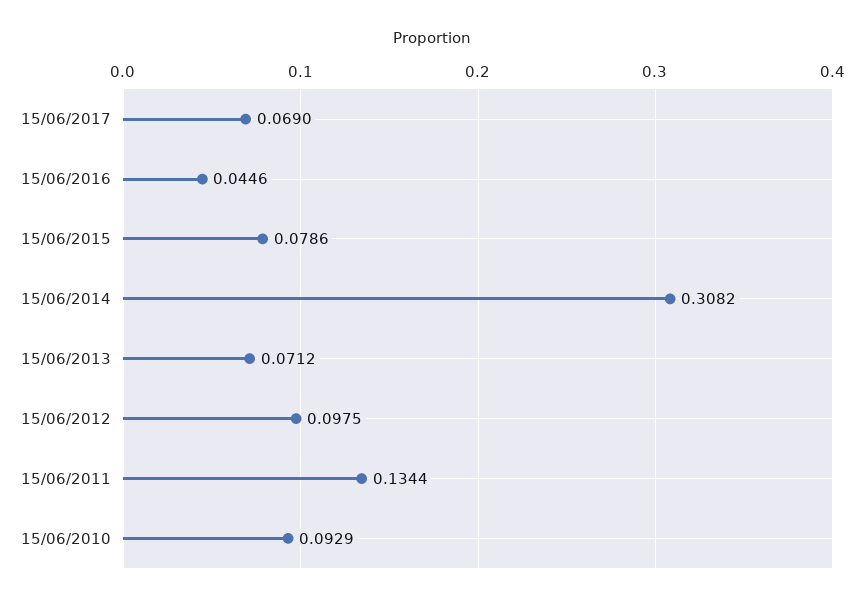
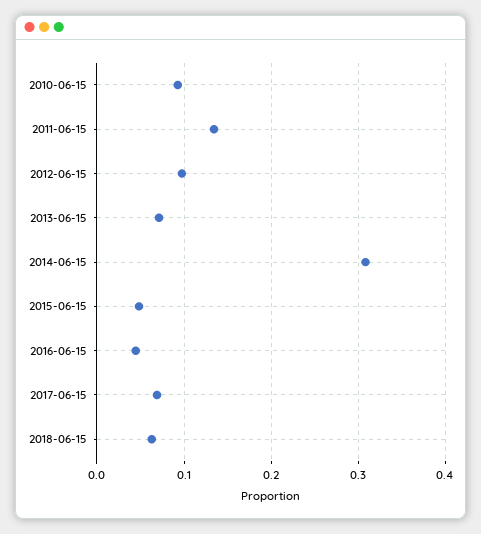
15/06/2015: 0.0786 -> 0.05
2018-06-15: none -> 0.06

